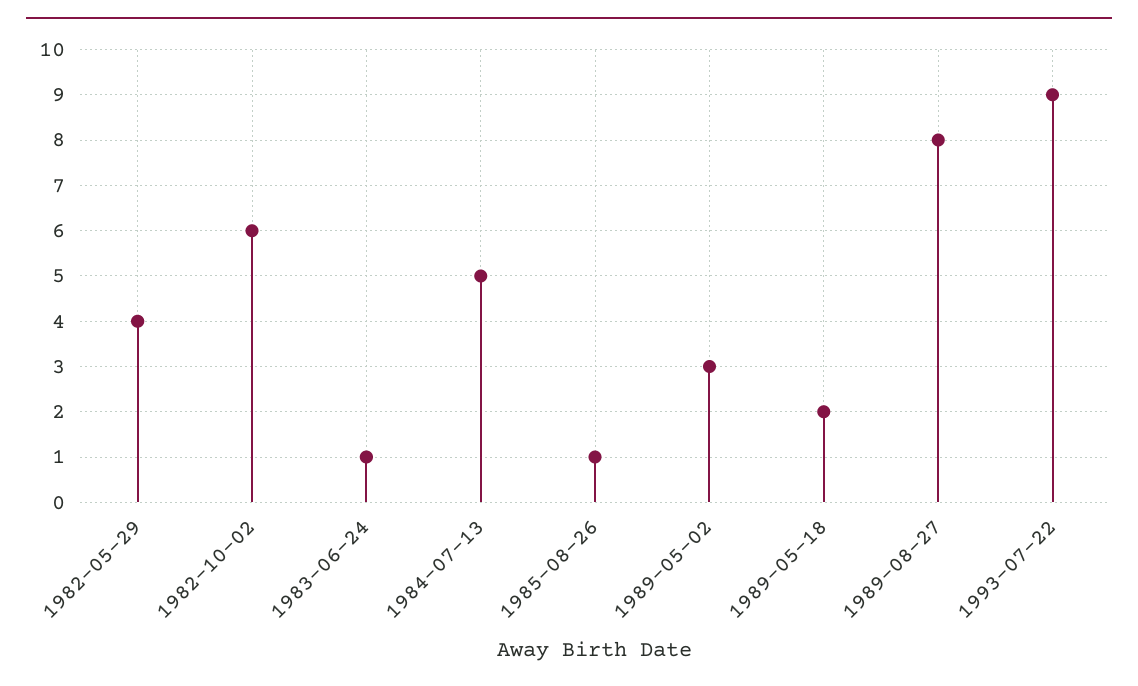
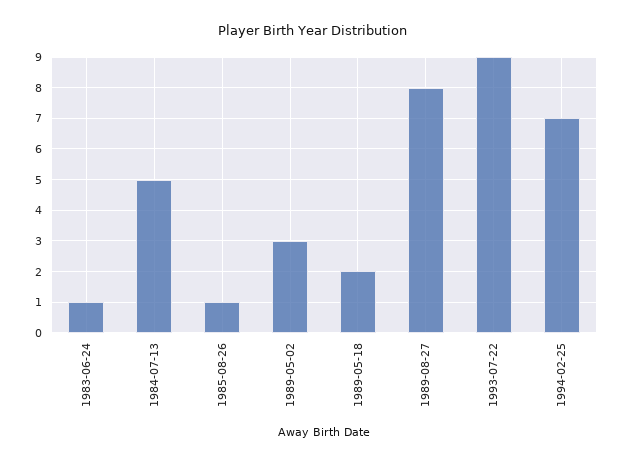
1982-05-29: 4 -> none
1982-10-02: 6 -> none
1994-02-25: none -> 7

